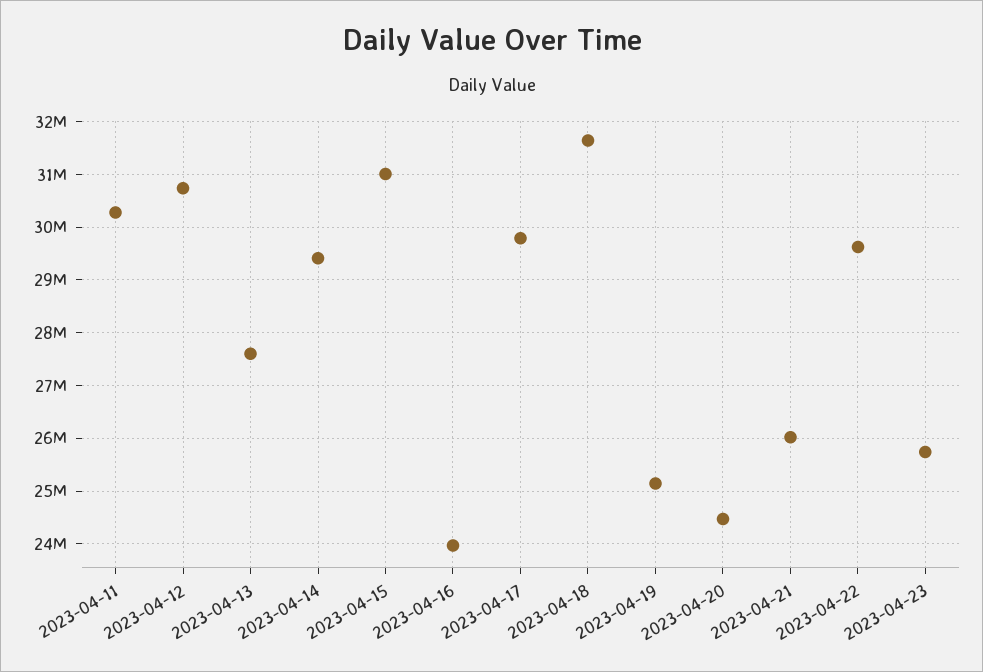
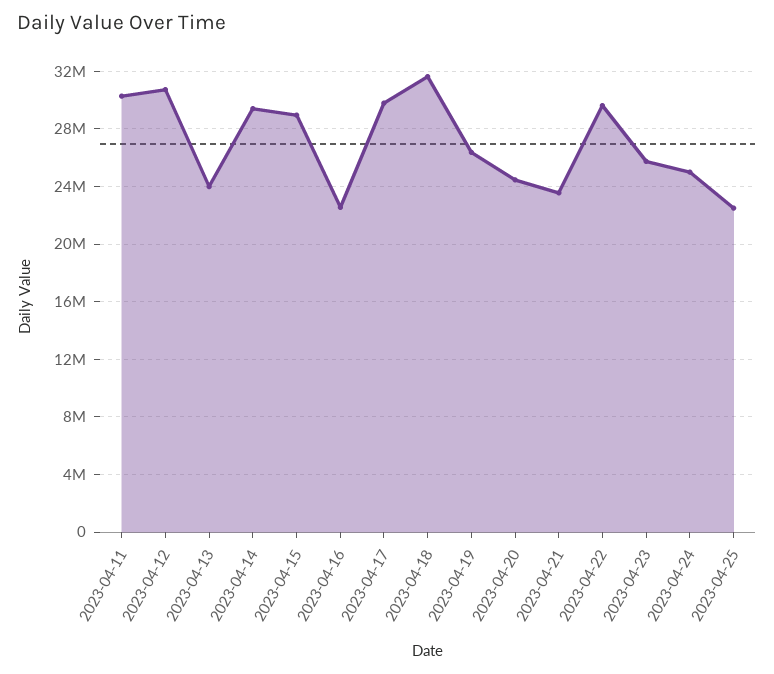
2023-04-13: 27600000 -> 24000000
2023-04-15: 31000000 -> 29000000
2023-04-16: 24000000 -> 22500000
2023-04-19: 25200000 -> 26500000
2023-04-21: 26000000 -> 23500000
2023-04-24: none -> 25000000
2023-04-25: none -> 22500000

